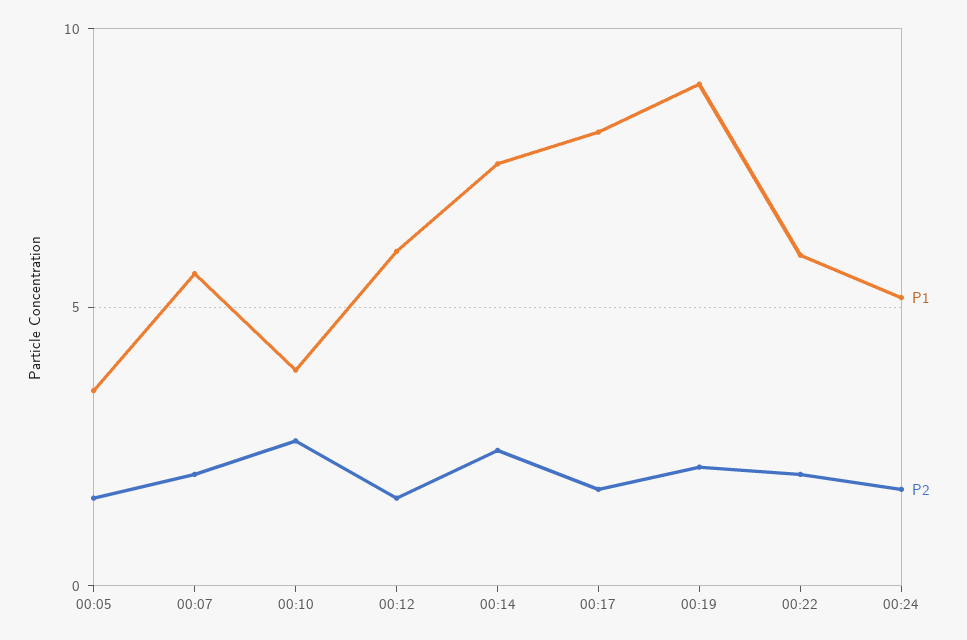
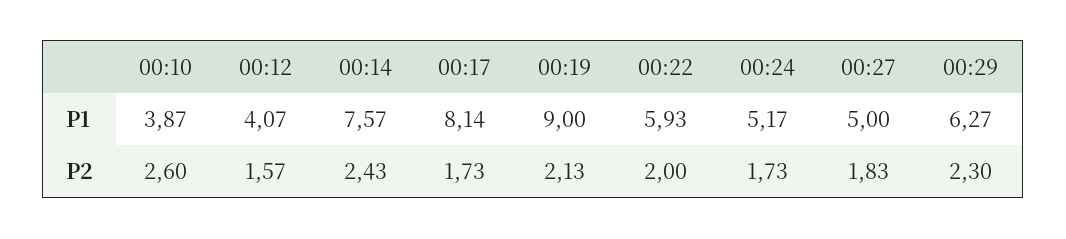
P1, 00:05: 3.5 -> none
P2, 00:05: 1.5 -> none
P1, 00:07: 5.5 -> none
P2, 00:07: 2 -> none
P1, 00:12: 6 -> 4.07
P1, 00:27: none -> 5
P1, 00:29: none -> 6.27
P2, 00:27: none -> 1.83
P2, 00:29: none -> 2.3

